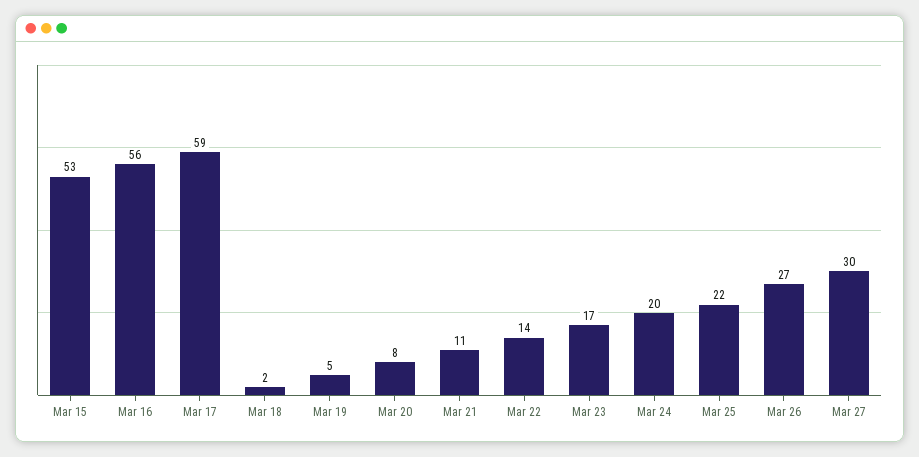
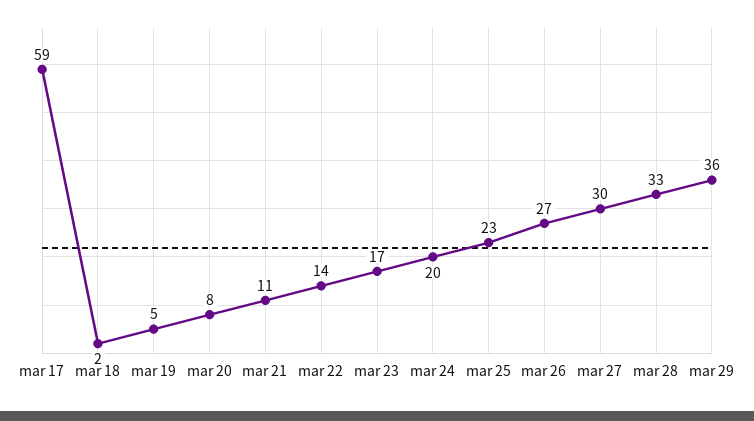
Mar 15: 53 -> none
Mar 16: 56 -> none
Mar 25: 22 -> 23
mar 28: none -> 33
mar 29: none -> 36

